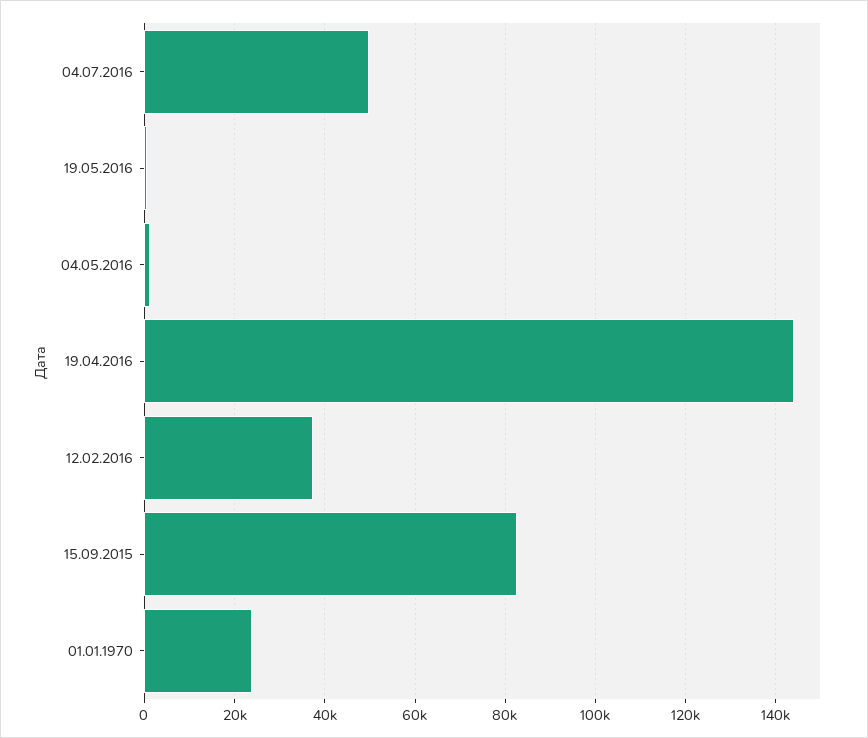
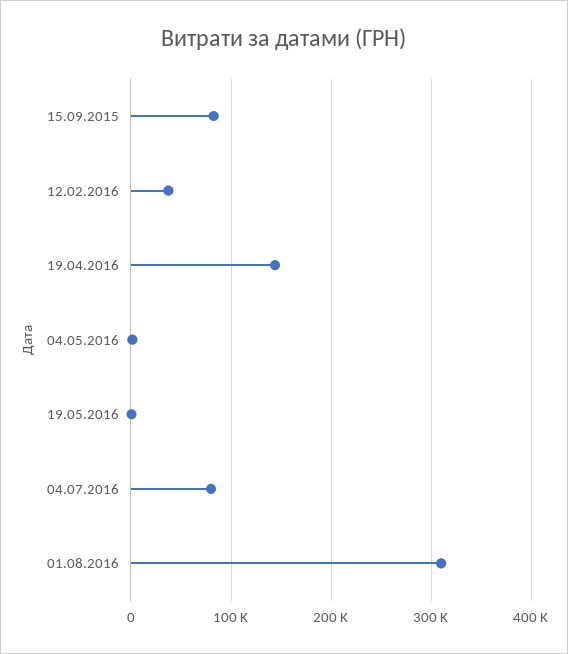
04.07.2016: 50000 -> 80000
01.01.1970: 24000 -> none
01.08.2016: none -> 310000

